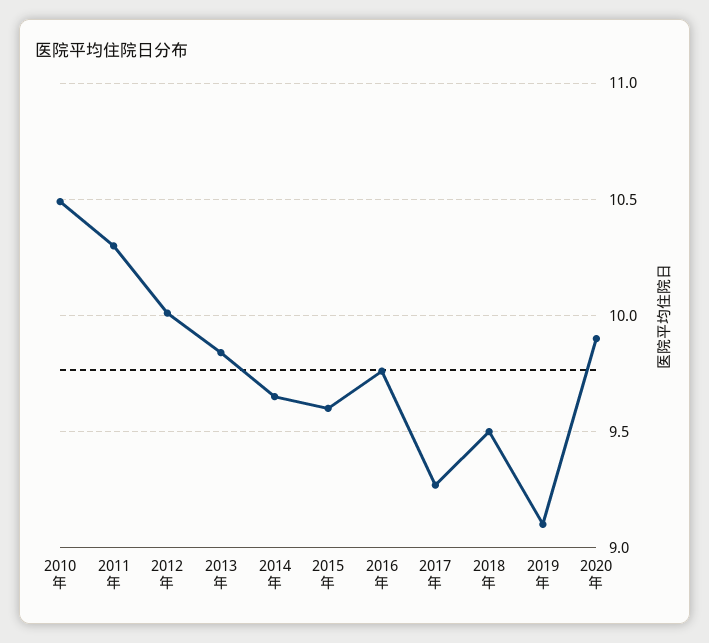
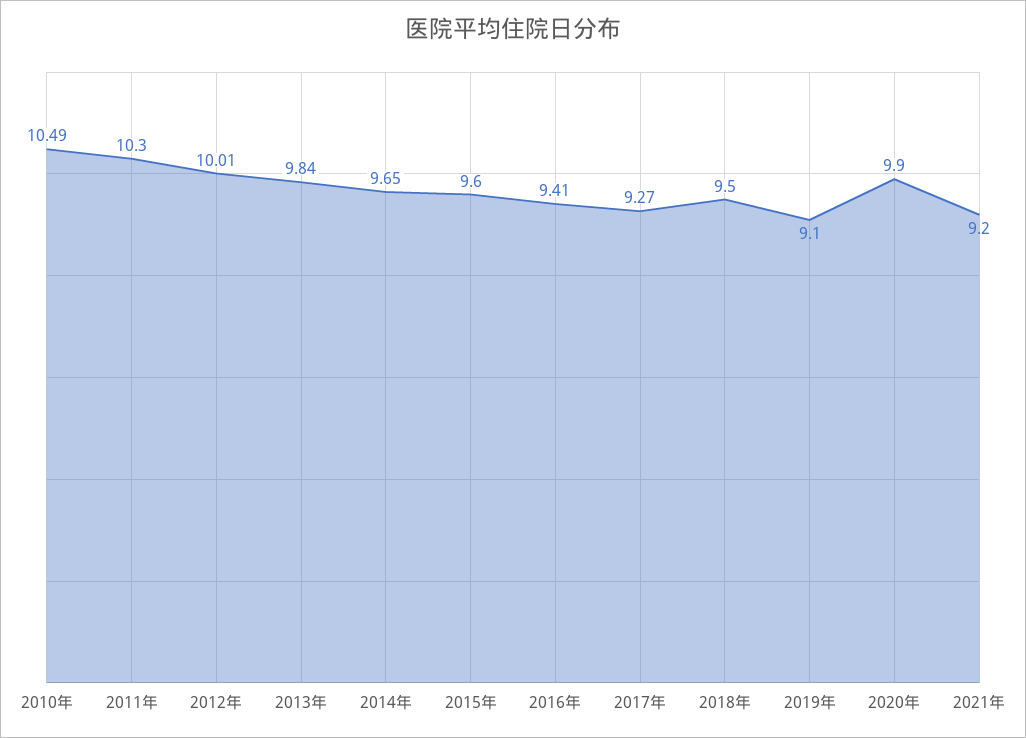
2016年: 9.75 -> 9.41
2021年: none -> 9.2

